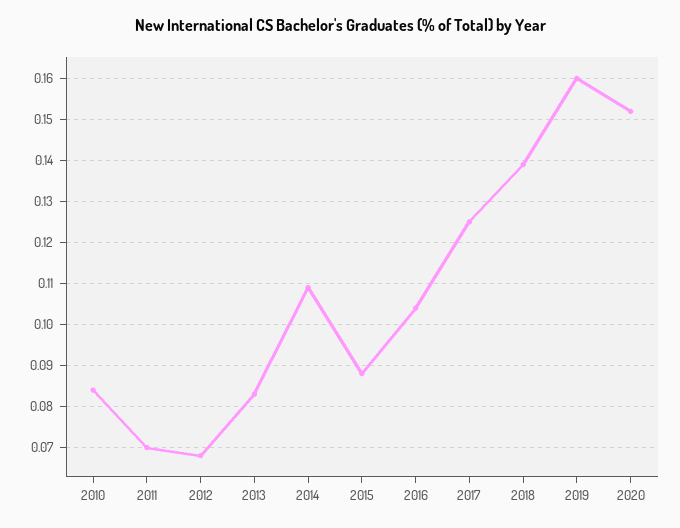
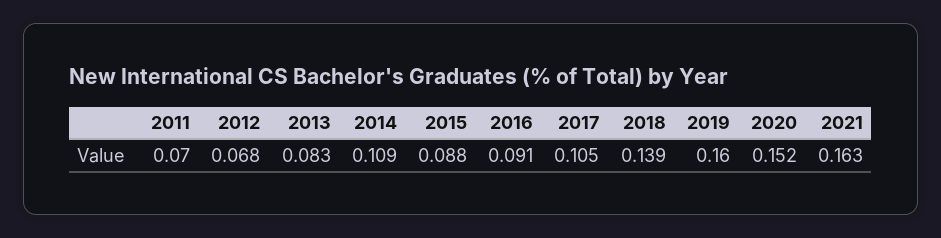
2010: 0.085 -> none
2016: 0.105 -> 0.091
2017: 0.125 -> 0.105
2021: none -> 0.163

